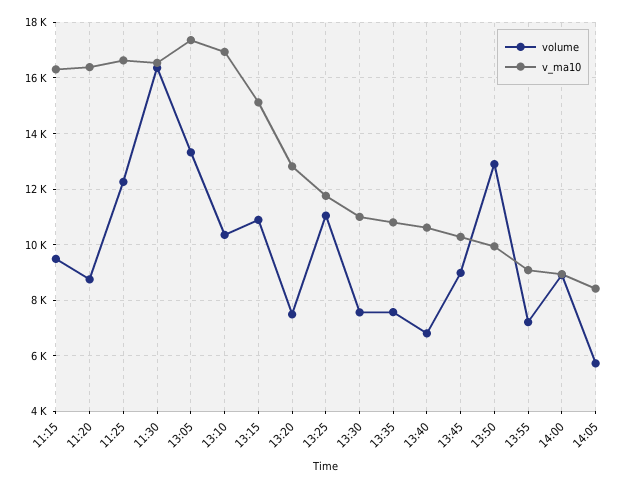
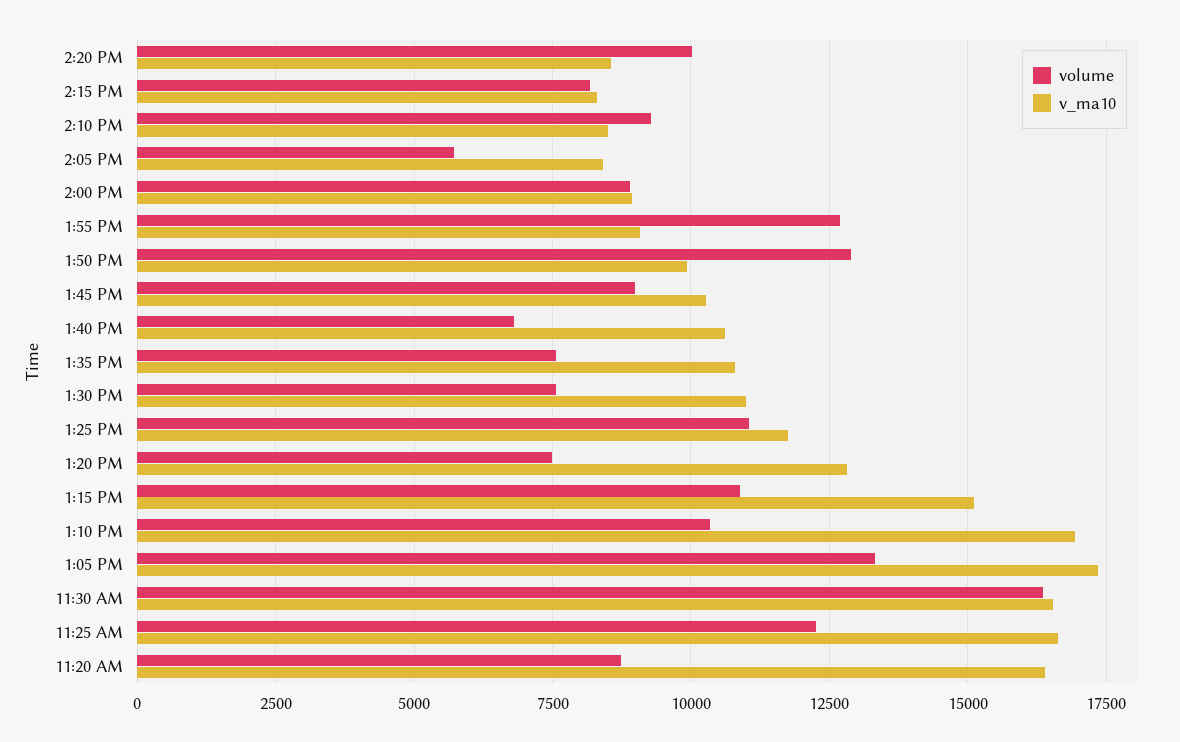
volume, 11:15: 9500 -> none
v_ma10, 11:15: 16250 -> none
volume, 13:55: 7250 -> 12750
volume, 2:20 PM: none -> 10000
v_ma10, 2:20 PM: none -> 8500
volume, 2:15 PM: none -> 8250
v_ma10, 2:15 PM: none -> 8250
volume, 2:10 PM: none -> 9250
v_ma10, 2:10 PM: none -> 8500

